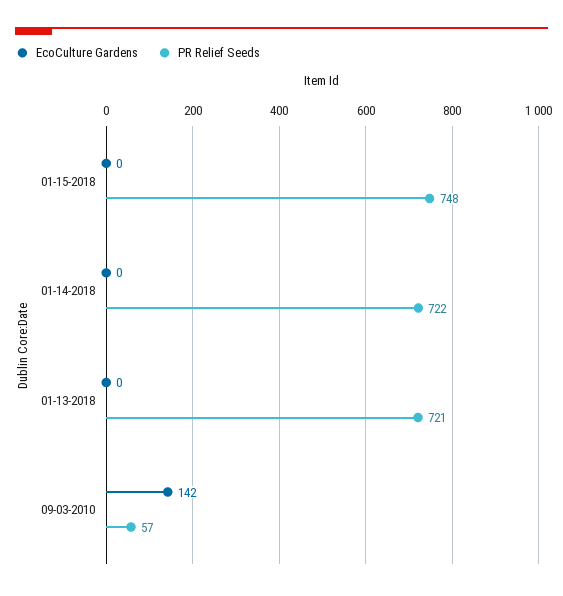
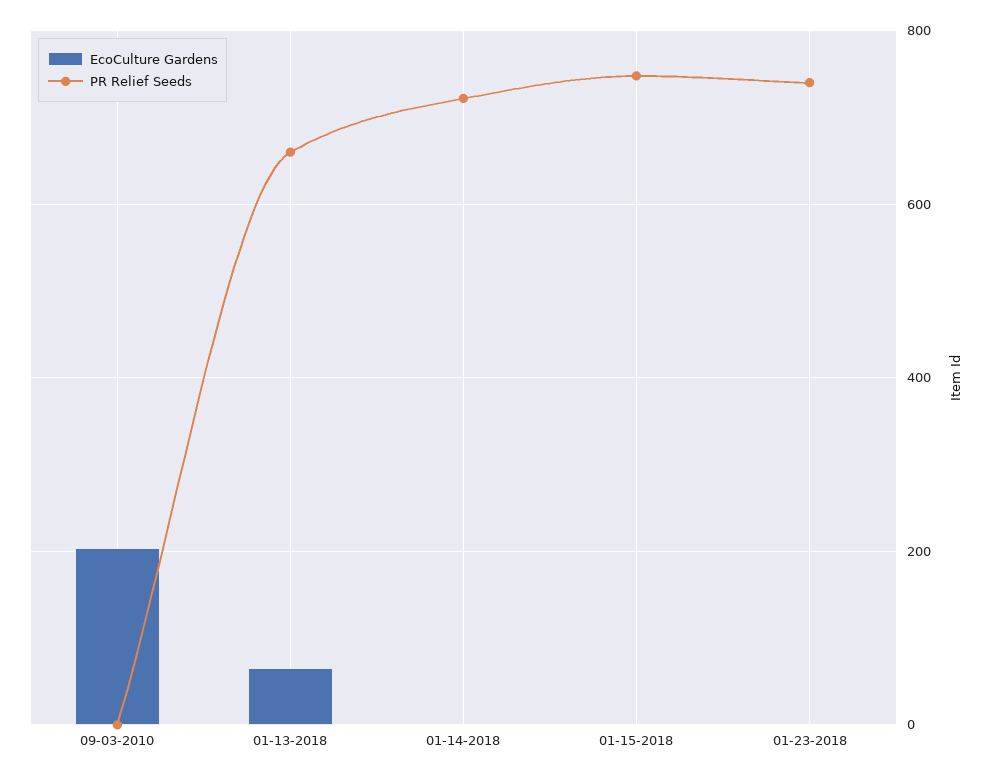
EcoCulture Gardens, 01-13-2018: 0 -> 60
PR Relief Seeds, 01-13-2018: 721 -> 660
EcoCulture Gardens, 09-03-2010: 142 -> 200
PR Relief Seeds, 09-03-2010: 57 -> 0
EcoCulture Gardens, 01-23-2018: none -> 0
PR Relief Seeds, 01-23-2018: none -> 740

